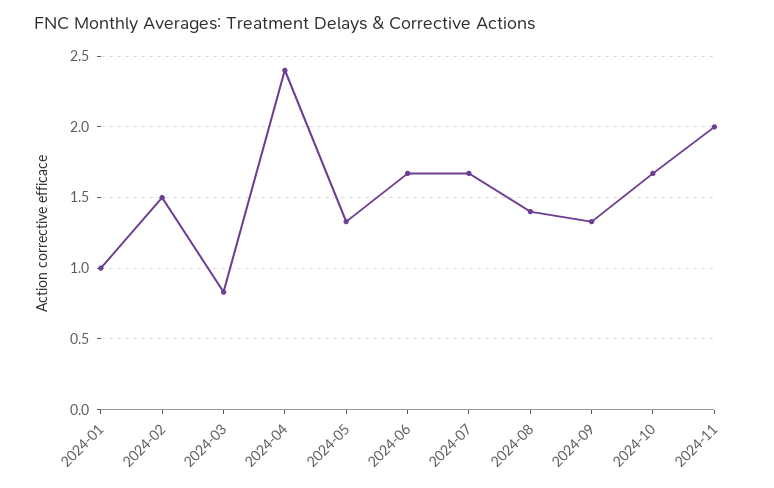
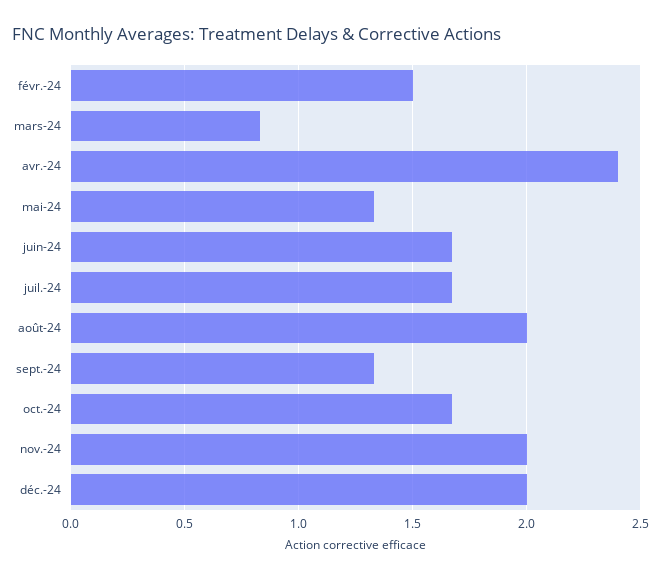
2024-01: 1 -> none
2024-08: 1.4 -> 2
déc.-24: none -> 2

